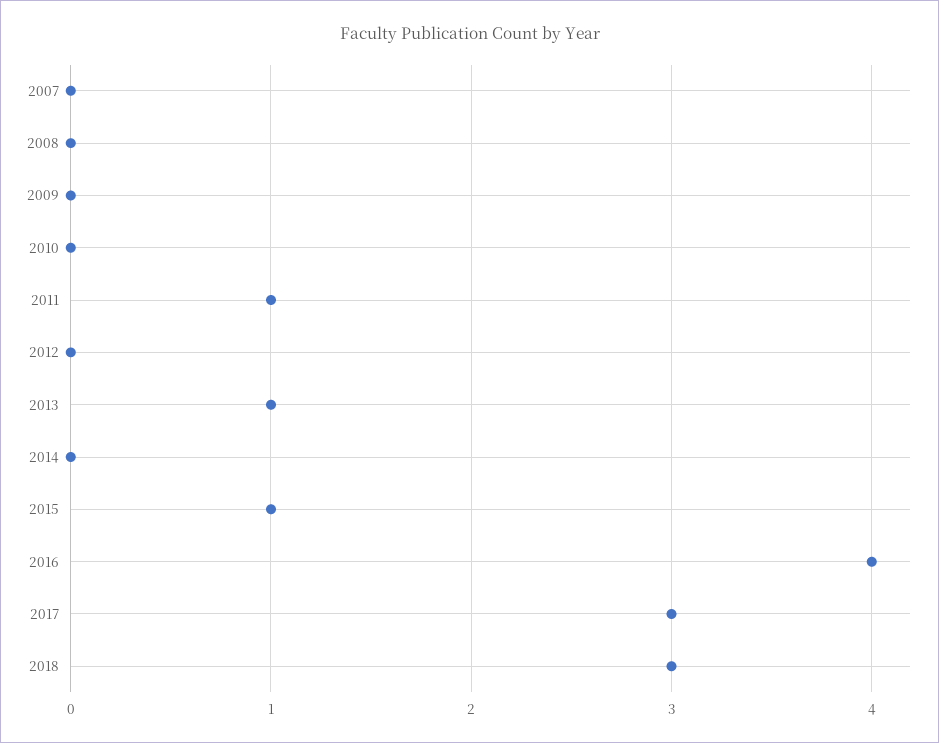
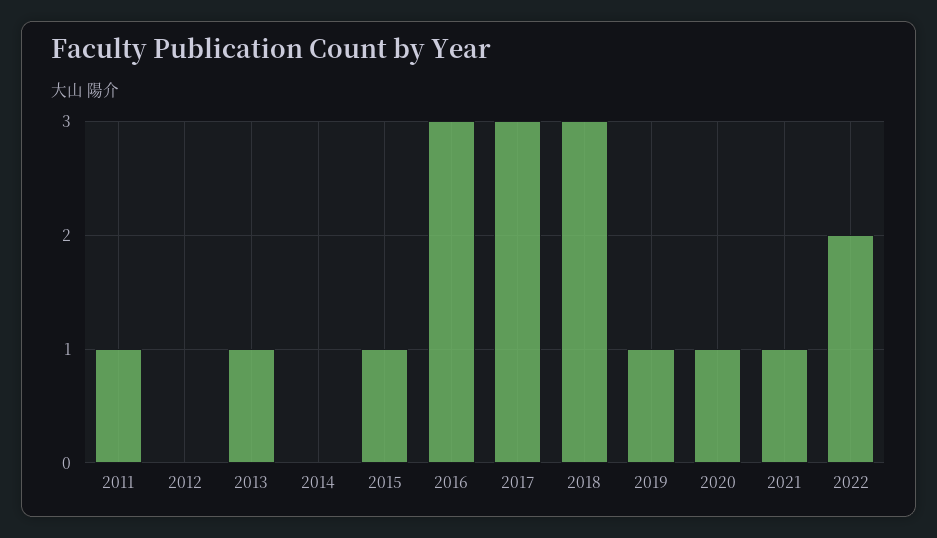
2007: 0 -> none
2008: 0 -> none
2009: 0 -> none
2010: 0 -> none
2016: 4 -> 3
2019: none -> 1
2020: none -> 1
2021: none -> 1
2022: none -> 2

